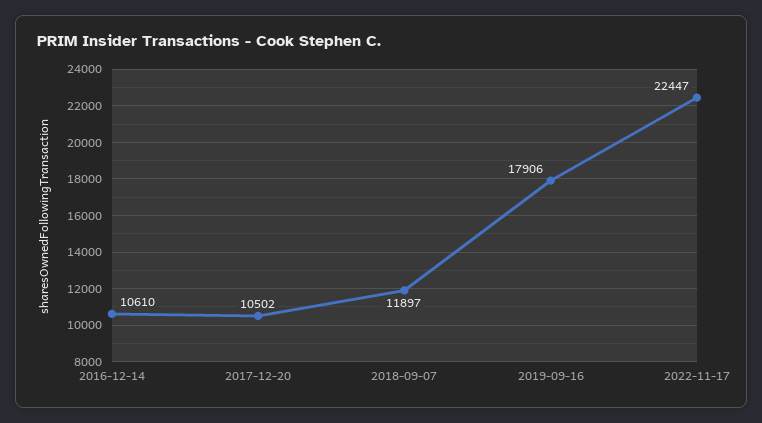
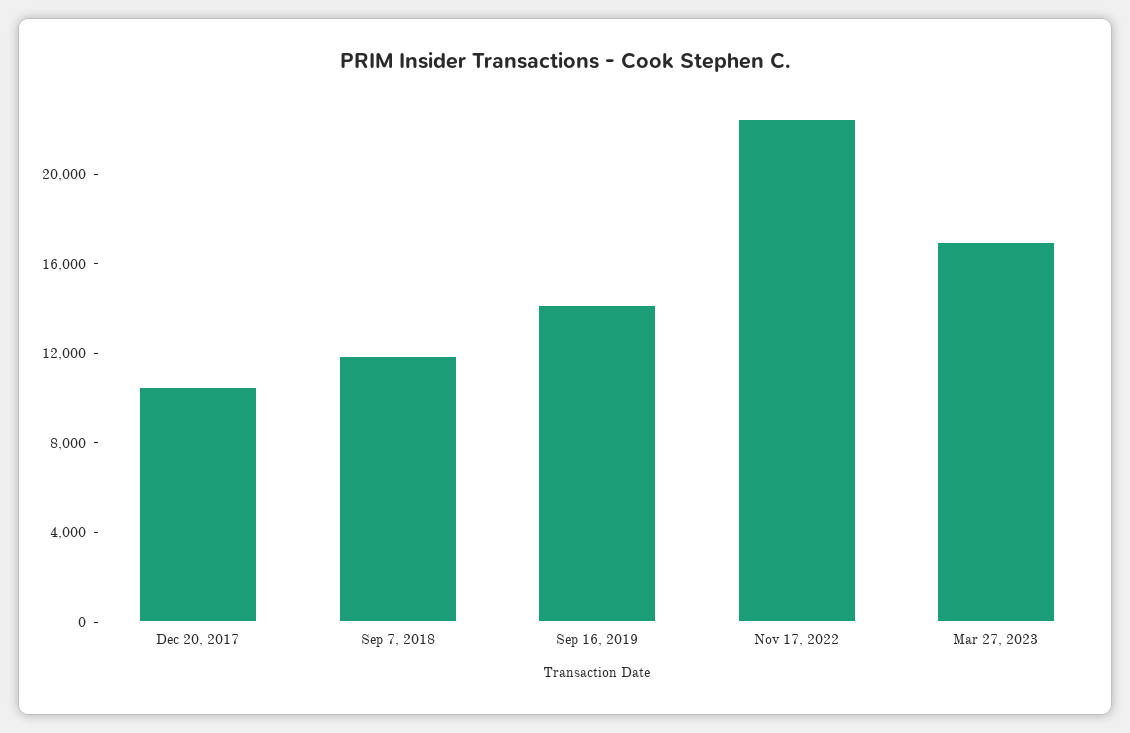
2016-12-14: 10610 -> none
2019-09-16: 17906 -> 14000
Mar 27, 2023: none -> 17000

